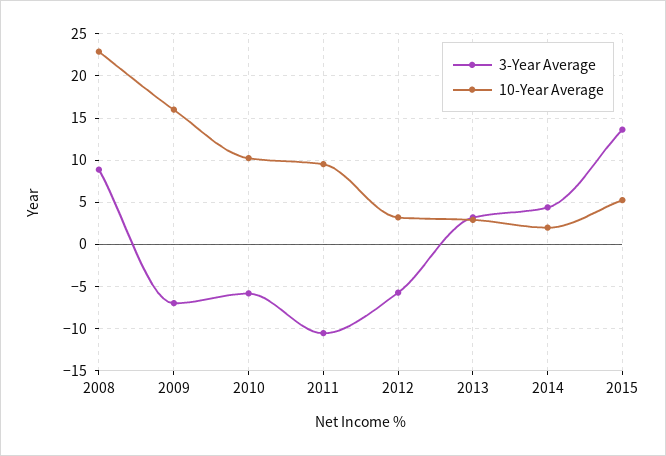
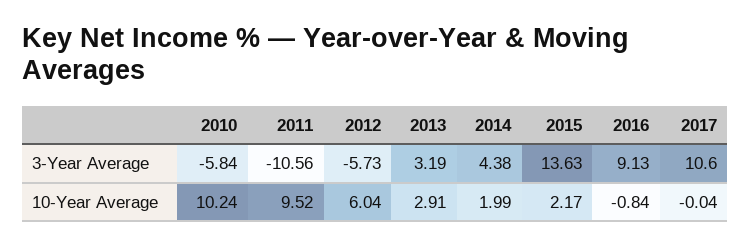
3-Year Average, 2008: 9 -> none
10-Year Average, 2008: 23 -> none
3-Year Average, 2009: -7 -> none
10-Year Average, 2009: 16 -> none
10-Year Average, 2012: 3 -> 6.04
10-Year Average, 2015: 5 -> 2.17
3-Year Average, 2016: none -> 9.13
3-Year Average, 2017: none -> 10.6
10-Year Average, 2016: none -> -0.84
10-Year Average, 2017: none -> -0.04

